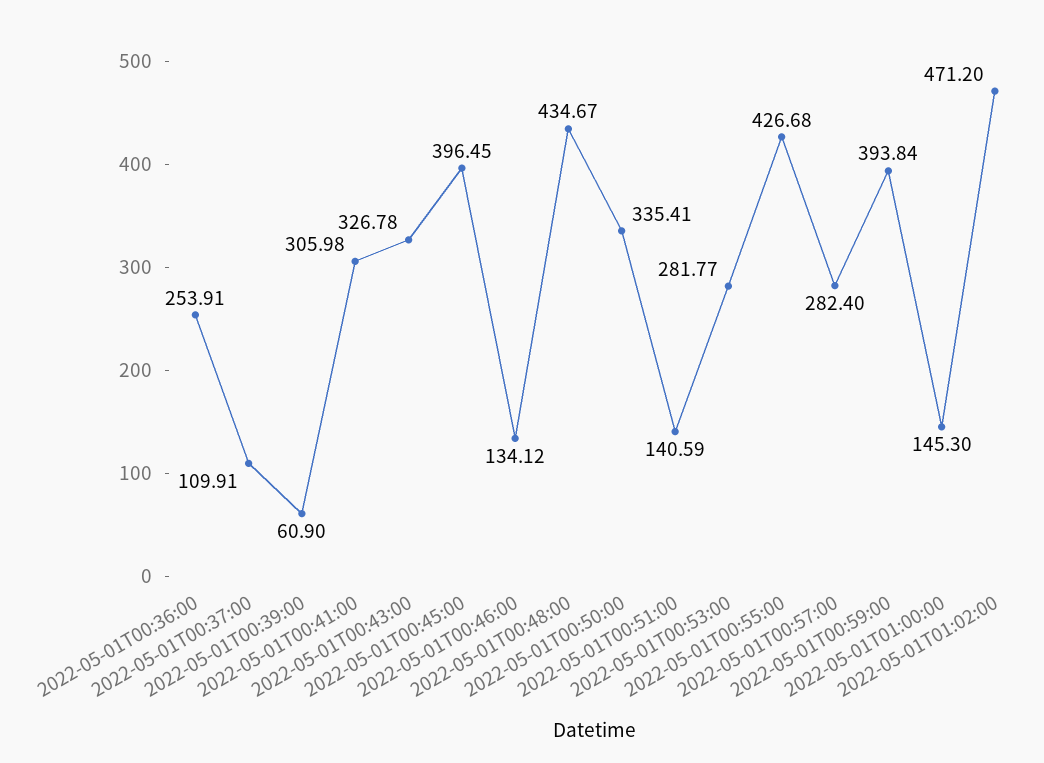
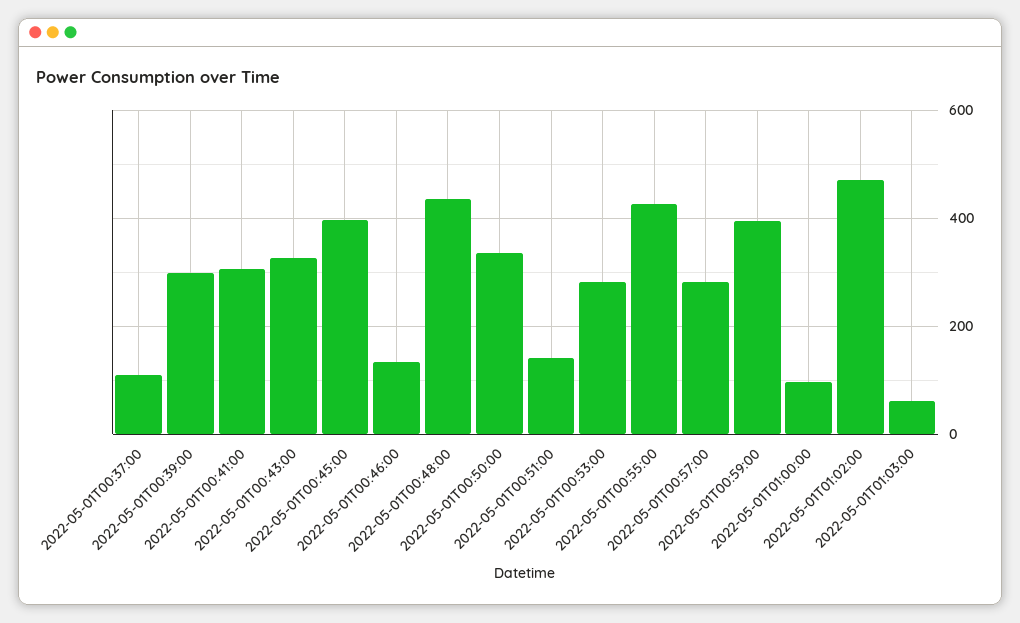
2022-05-01T00:36:00: 253.91 -> none
2022-05-01T00:39:00: 60.9 -> 300
2022-05-01T01:00:00: 145.3 -> 100
2022-05-01T01:03:00: none -> 60

